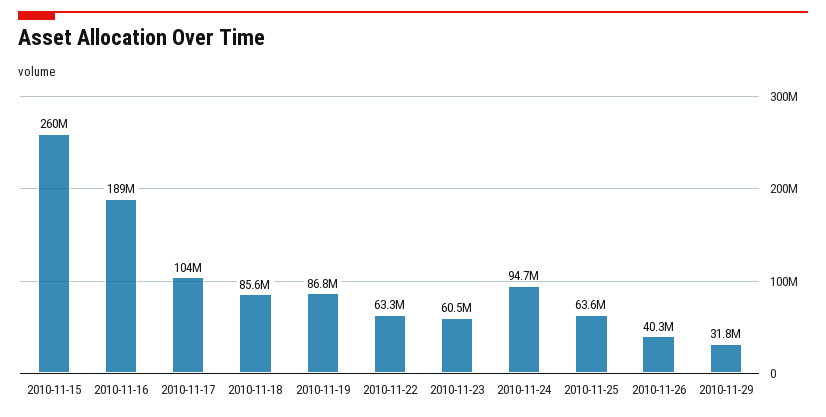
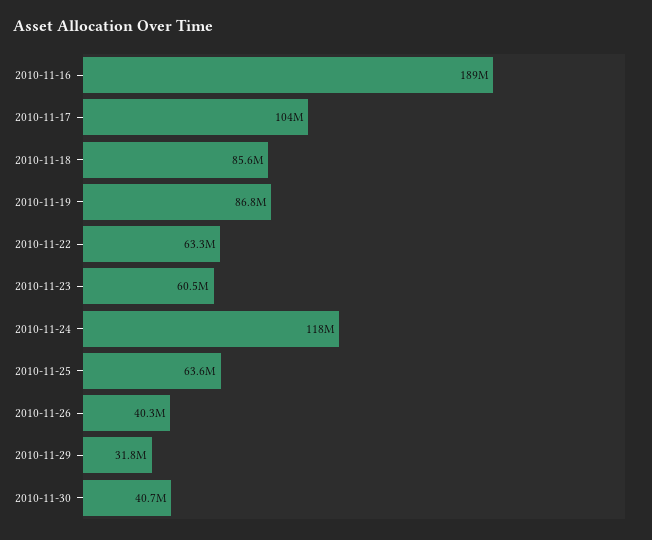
2010-11-15: 260000000 -> none
2010-11-24: 94700000 -> 118000000
2010-11-30: none -> 40700000

